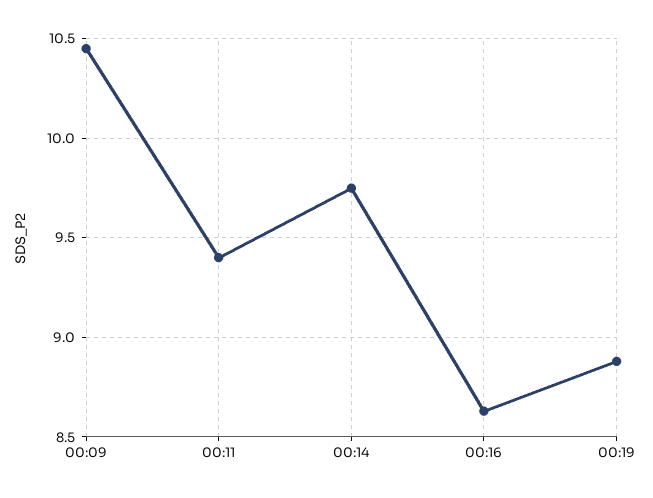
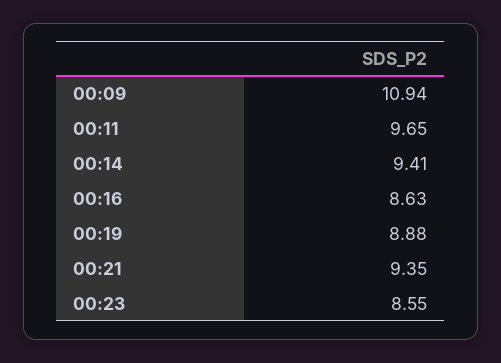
00:09: 10.45 -> 10.94
00:11: 9.4 -> 9.65
00:14: 9.75 -> 9.41
00:21: none -> 9.35
00:23: none -> 8.55

